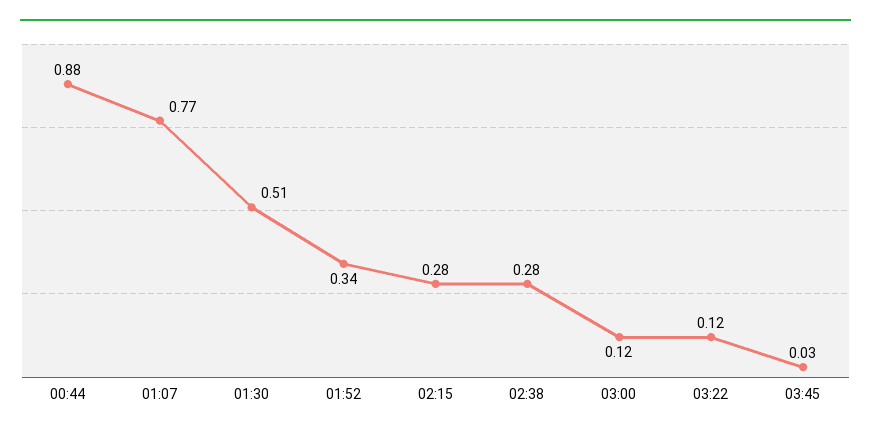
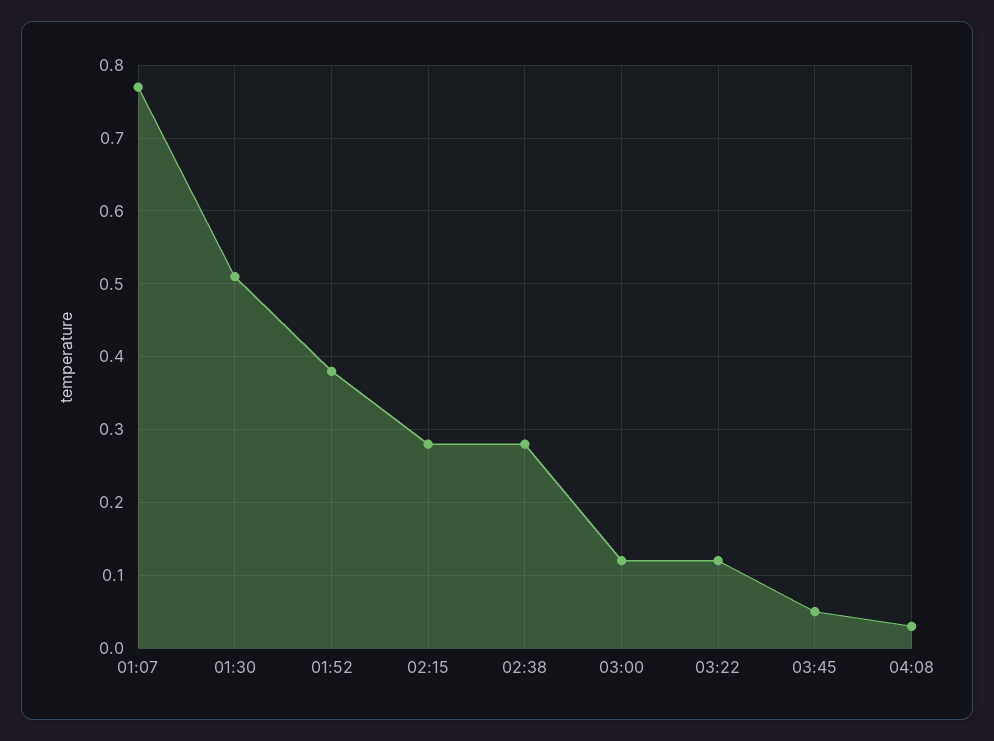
00:44: 0.88 -> none
01:52: 0.34 -> 0.38
03:45: 0.03 -> 0.05
04:08: none -> 0.03

